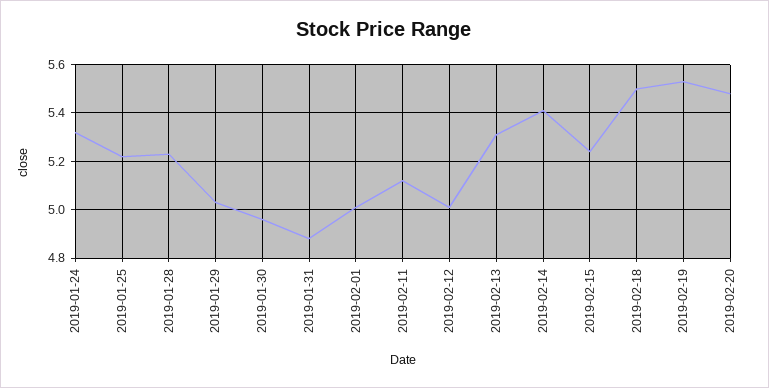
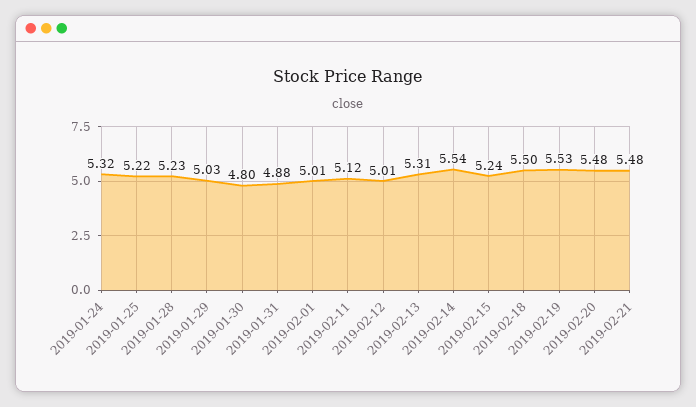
2019-01-30: 4.95 -> 4.8
2019-02-14: 5.4 -> 5.54
2019-02-21: none -> 5.48

